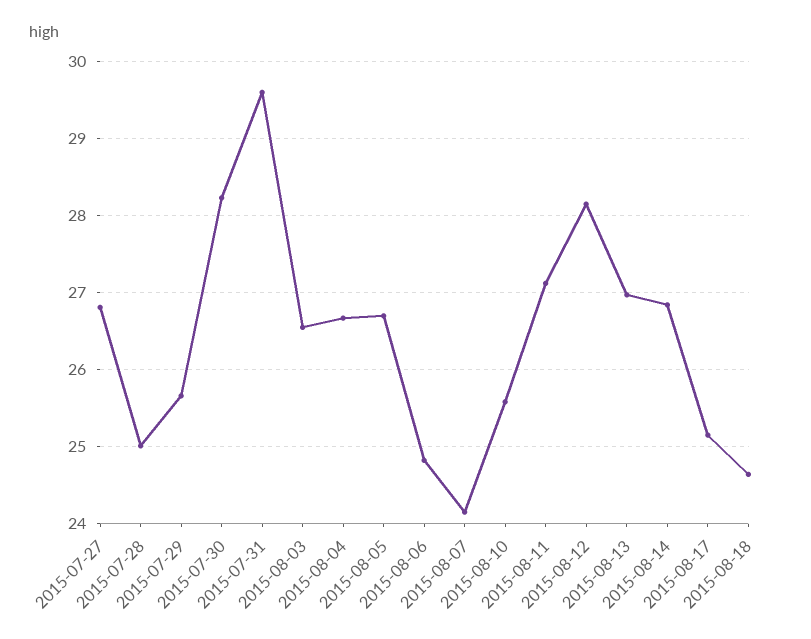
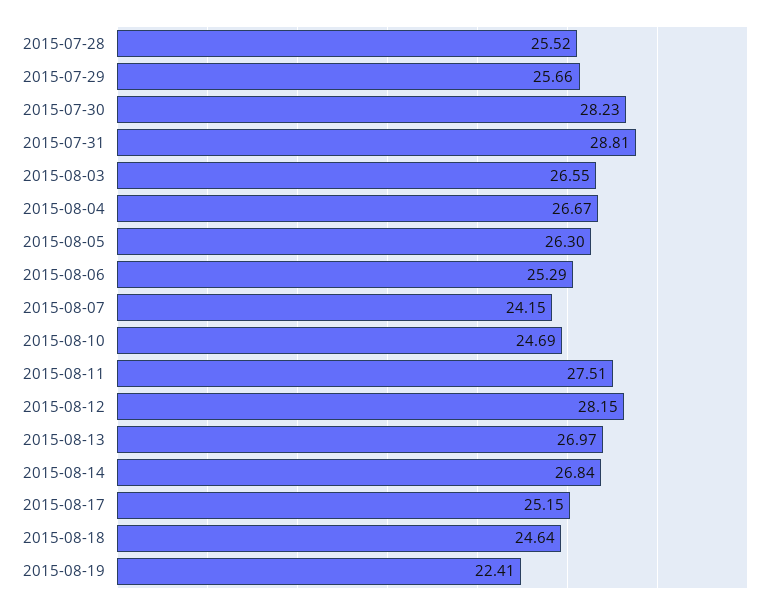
2015-07-27: 26.8 -> none
2015-07-28: 25 -> 25.52
2015-07-31: 29.6 -> 28.81
2015-08-05: 26.7 -> 26.3
2015-08-06: 24.8 -> 25.29
2015-08-10: 25.6 -> 24.69
2015-08-11: 27.1 -> 27.51
2015-08-19: none -> 22.41

